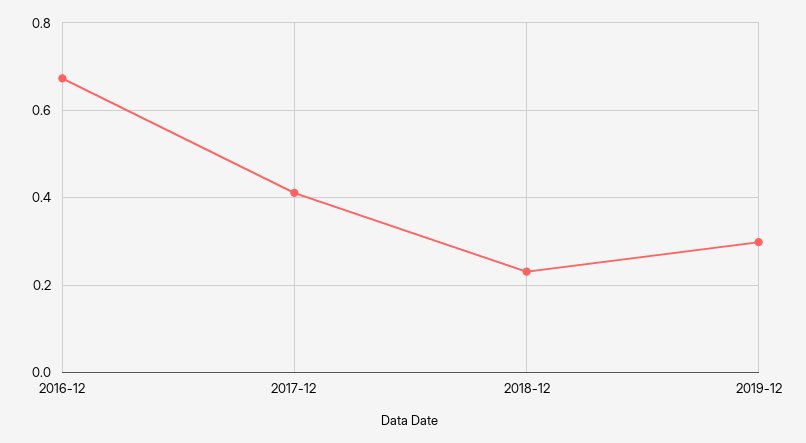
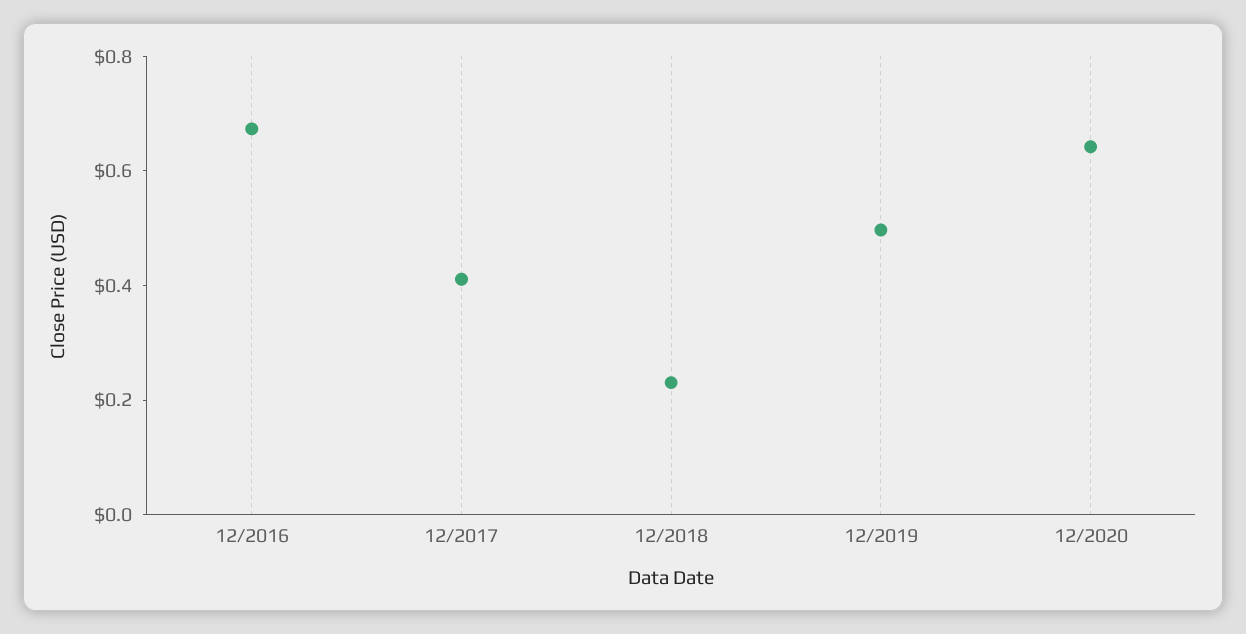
2019-12: 0.3 -> 0.5
12/2020: none -> 0.65

